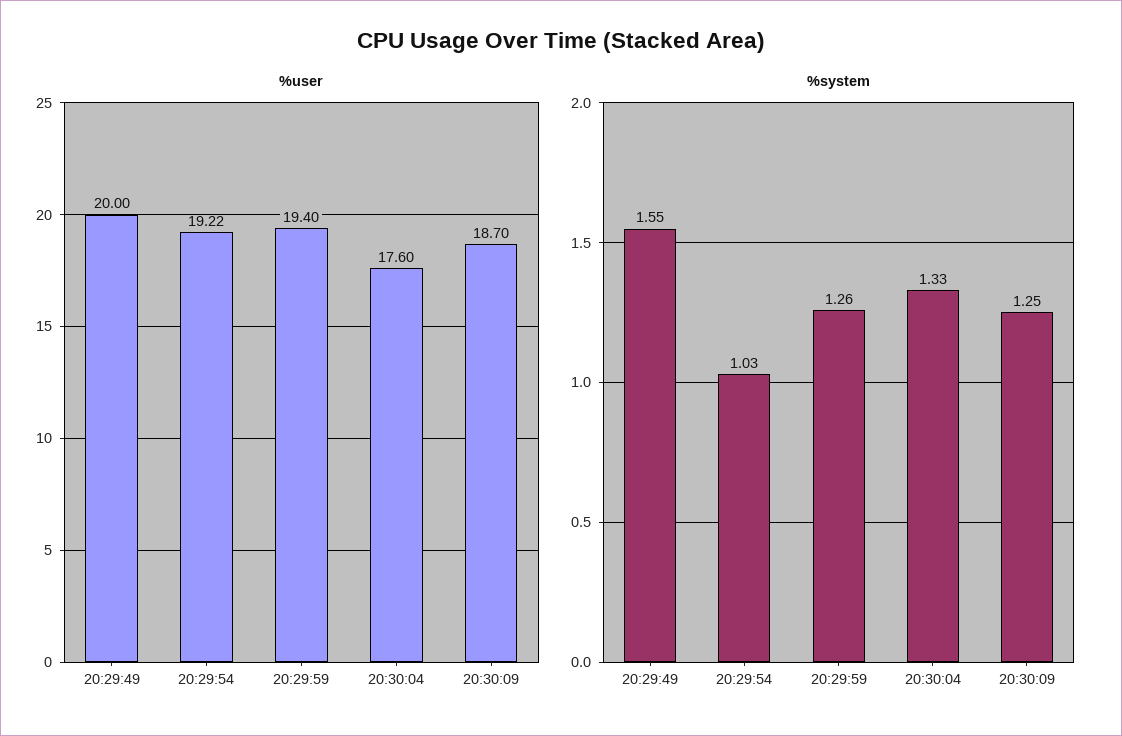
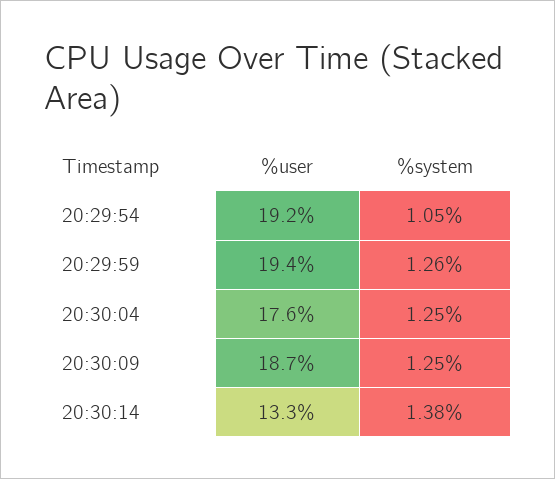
%user, 20:29:49: 20 -> none
%system, 20:29:49: 1.55 -> none
%system, 20:29:54: 1.03 -> 1.05
%system, 20:30:04: 1.33 -> 1.25
%user, 20:30:14: none -> 13.3
%system, 20:30:14: none -> 1.38

